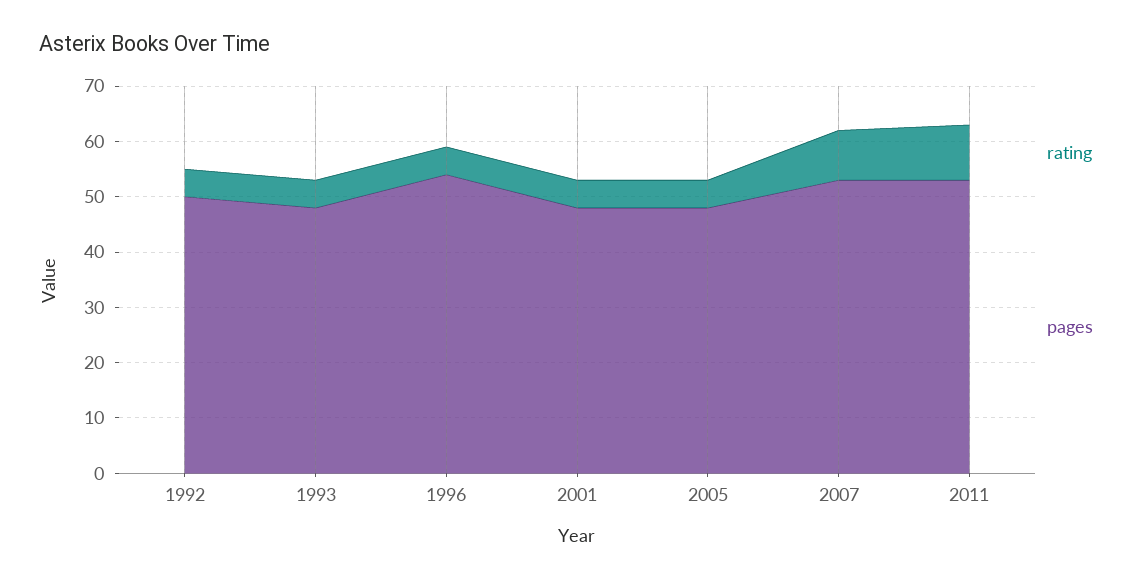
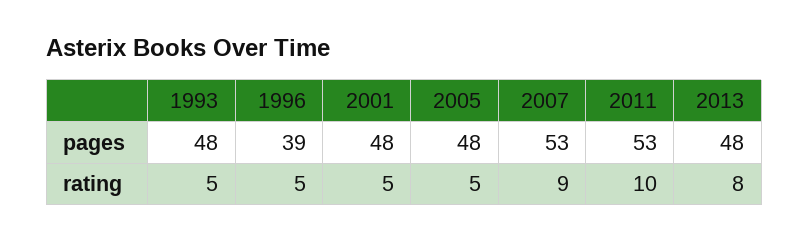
rating, 1992: 5 -> none
pages, 1992: 50 -> none
pages, 1996: 55 -> 39
pages, 2013: none -> 48
rating, 2013: none -> 8

